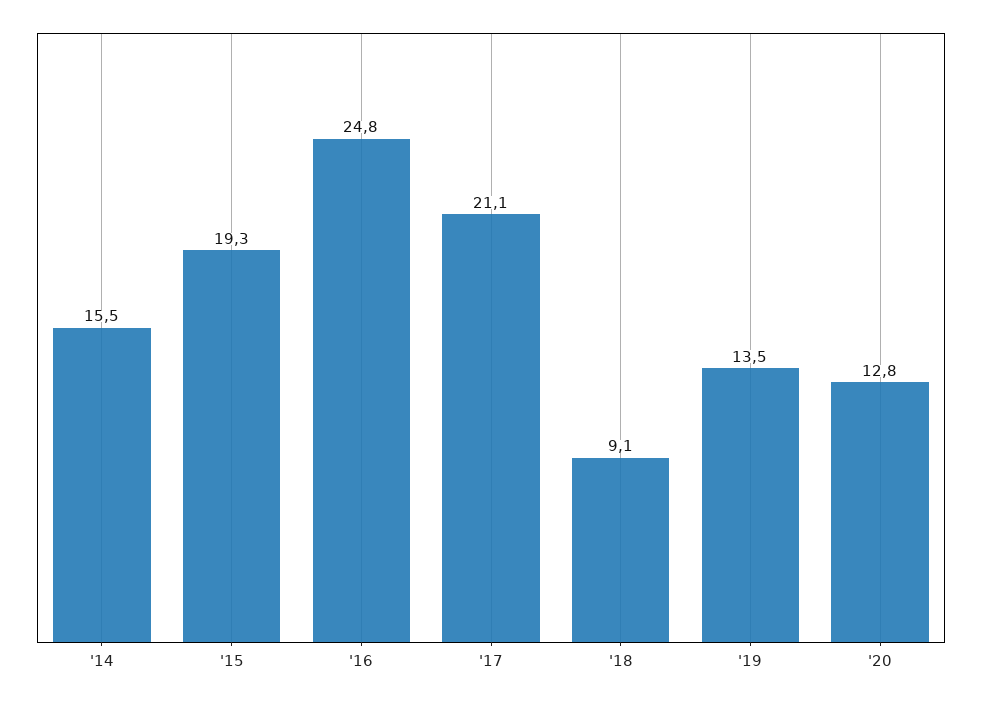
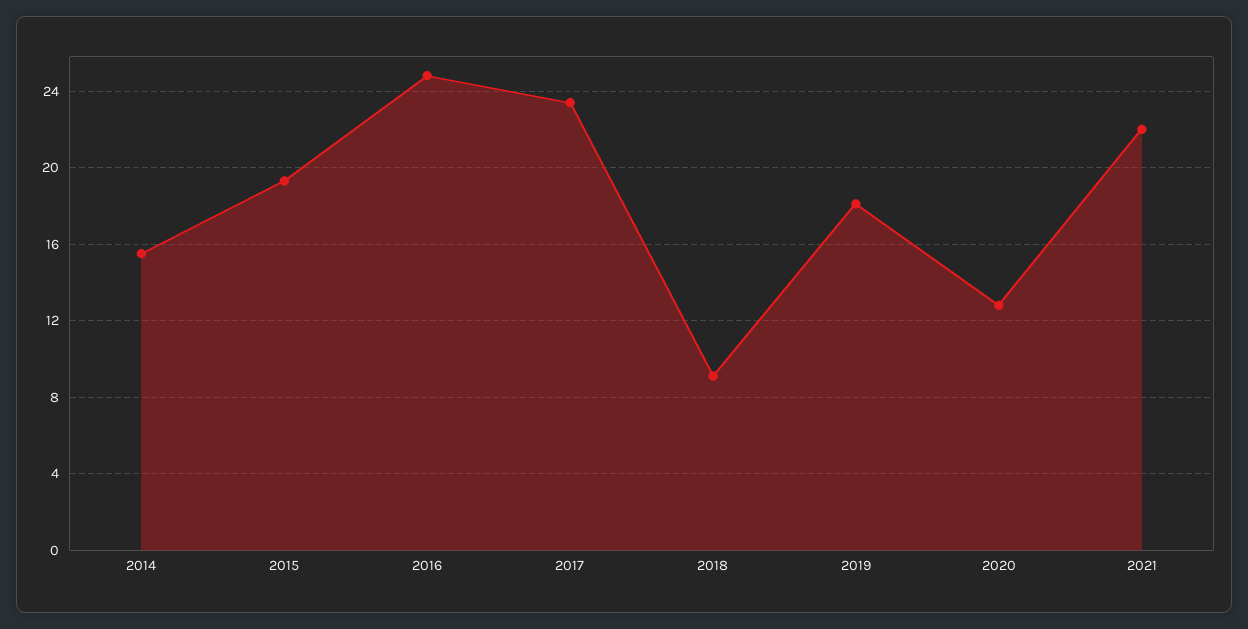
'17: 21.1 -> 23.5
'19: 13.5 -> 18
2021: none -> 22

